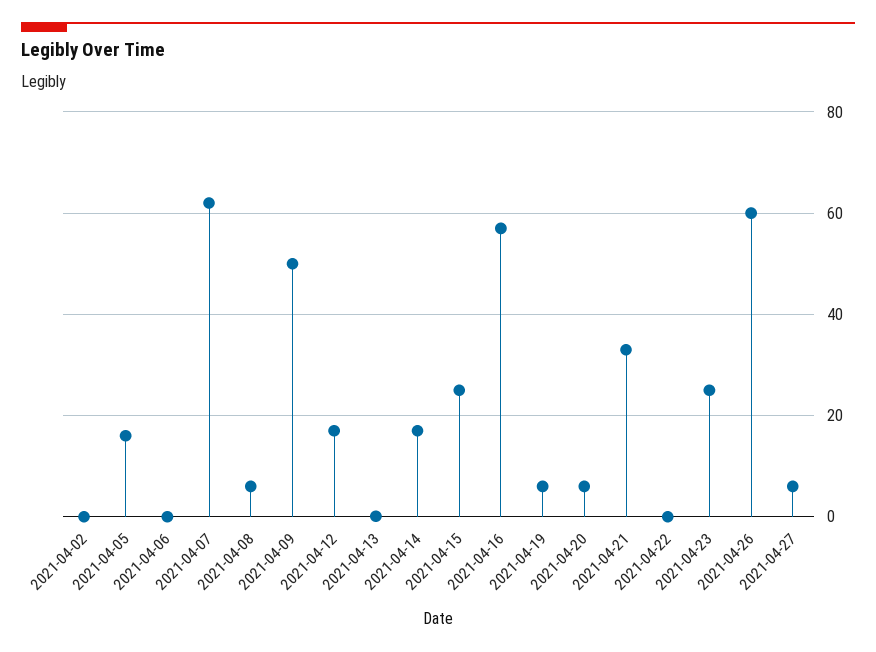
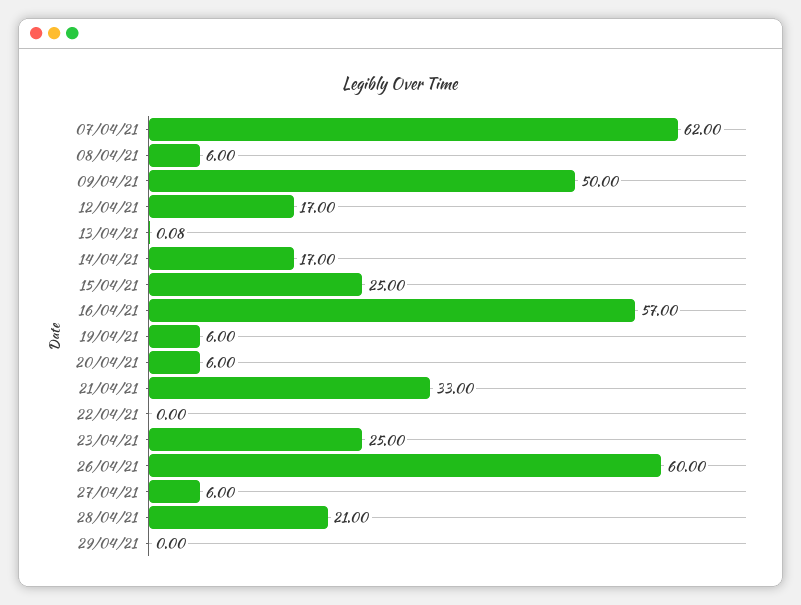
2021-04-02: 0 -> none
2021-04-05: 16 -> none
2021-04-06: 0 -> none
28/04/21: none -> 21
29/04/21: none -> 0

